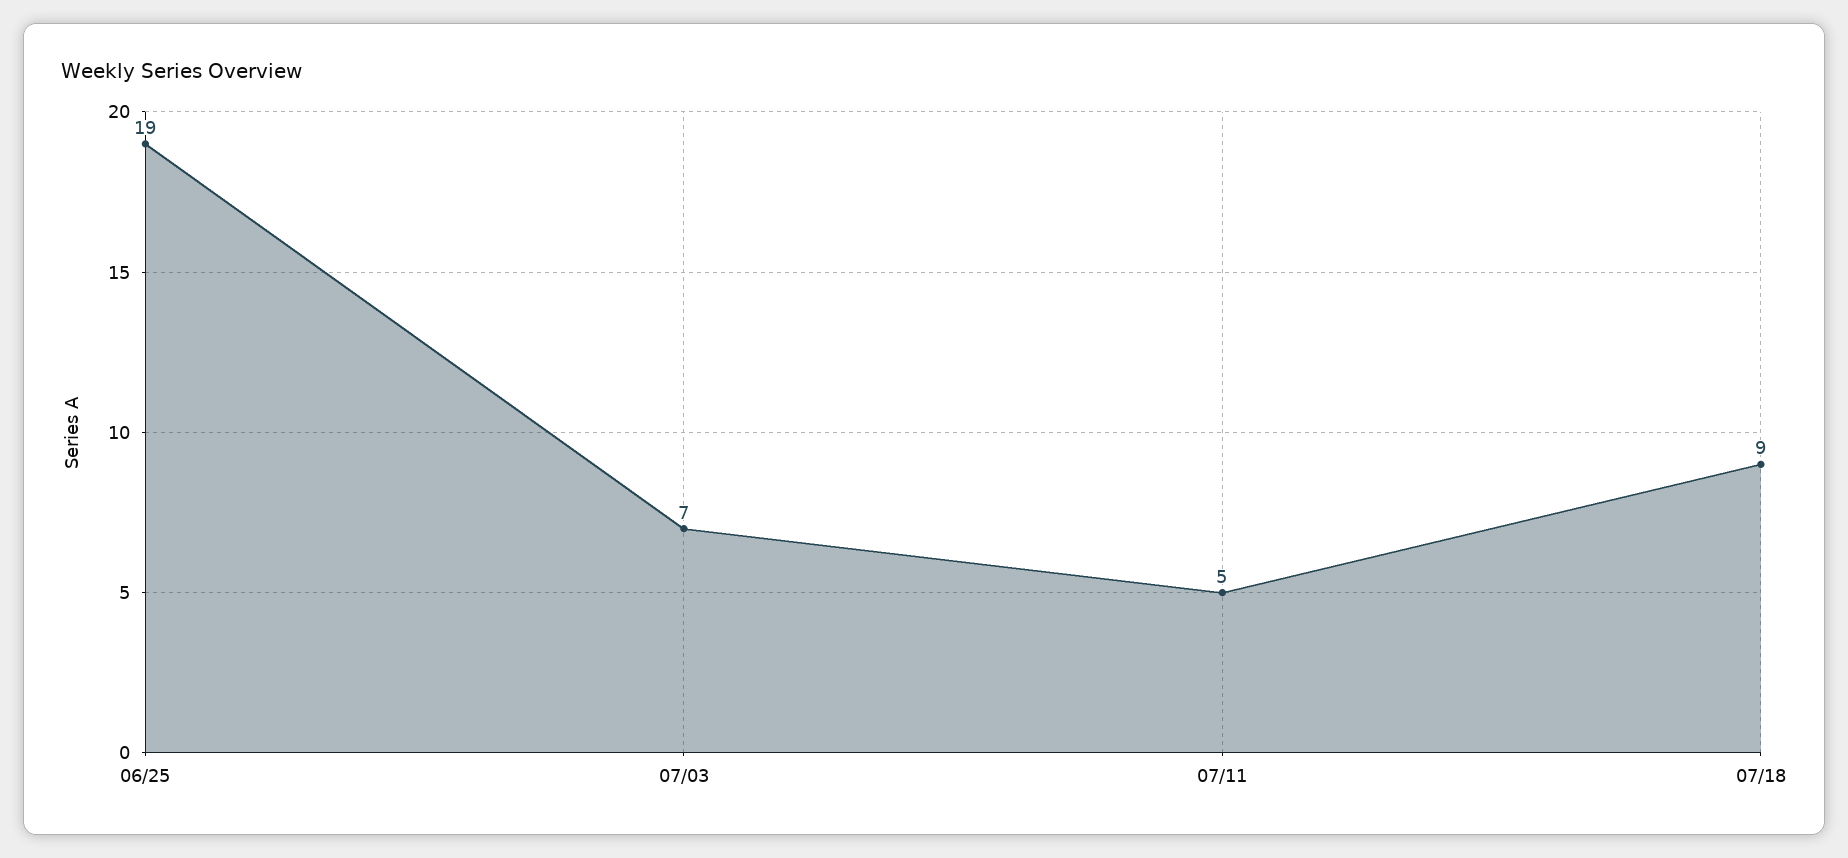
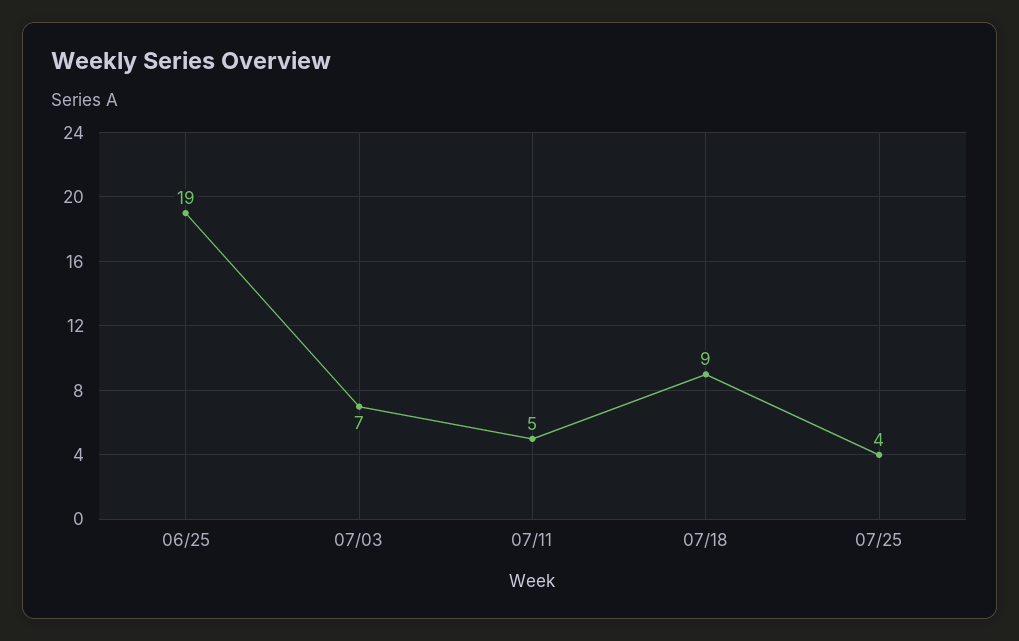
07/25: none -> 4

